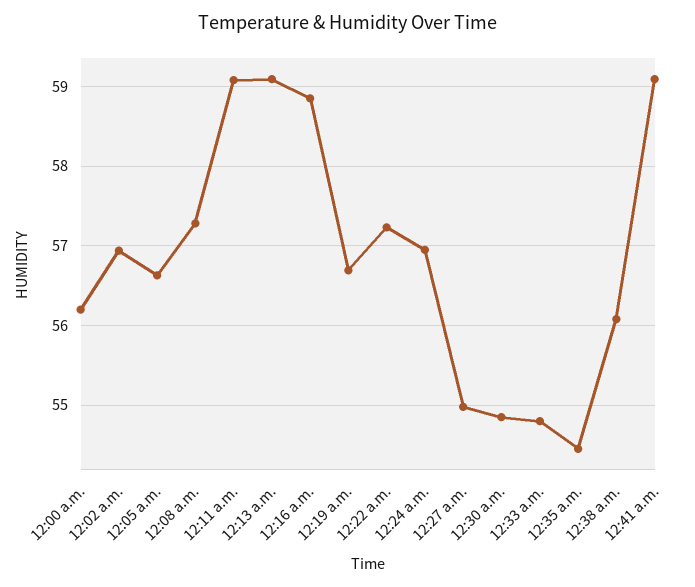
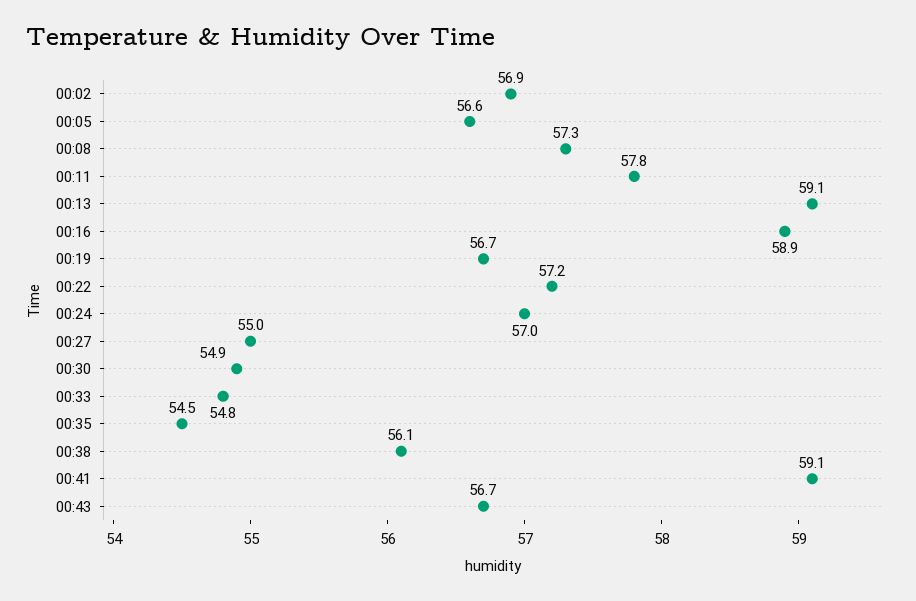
12:00 a.m.: 56.2 -> none
12:11 a.m.: 59.1 -> 57.8
00:43: none -> 56.7

